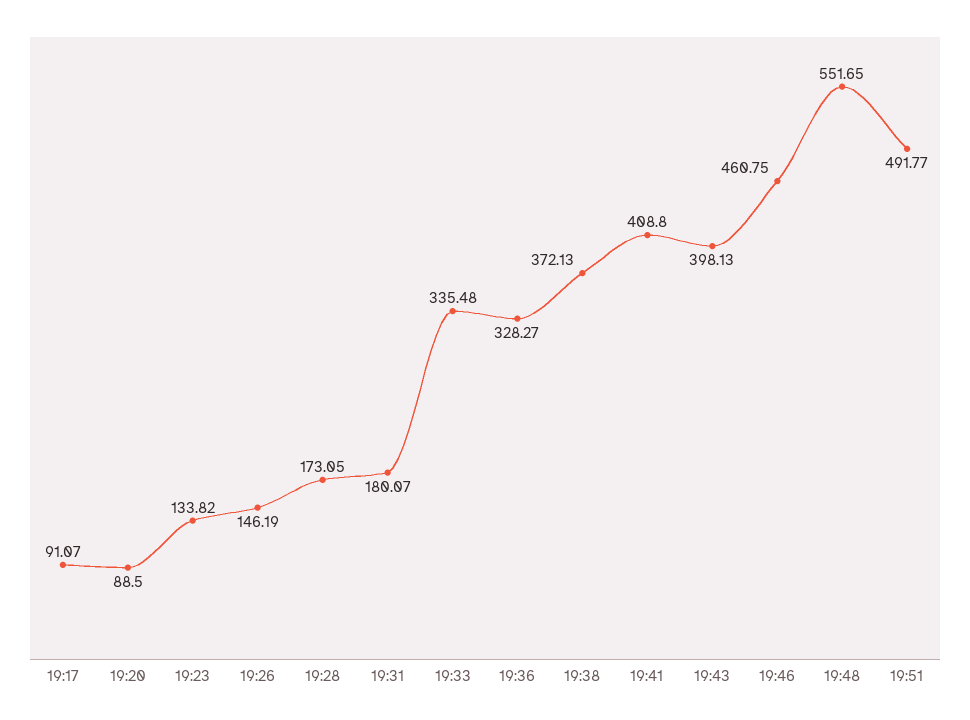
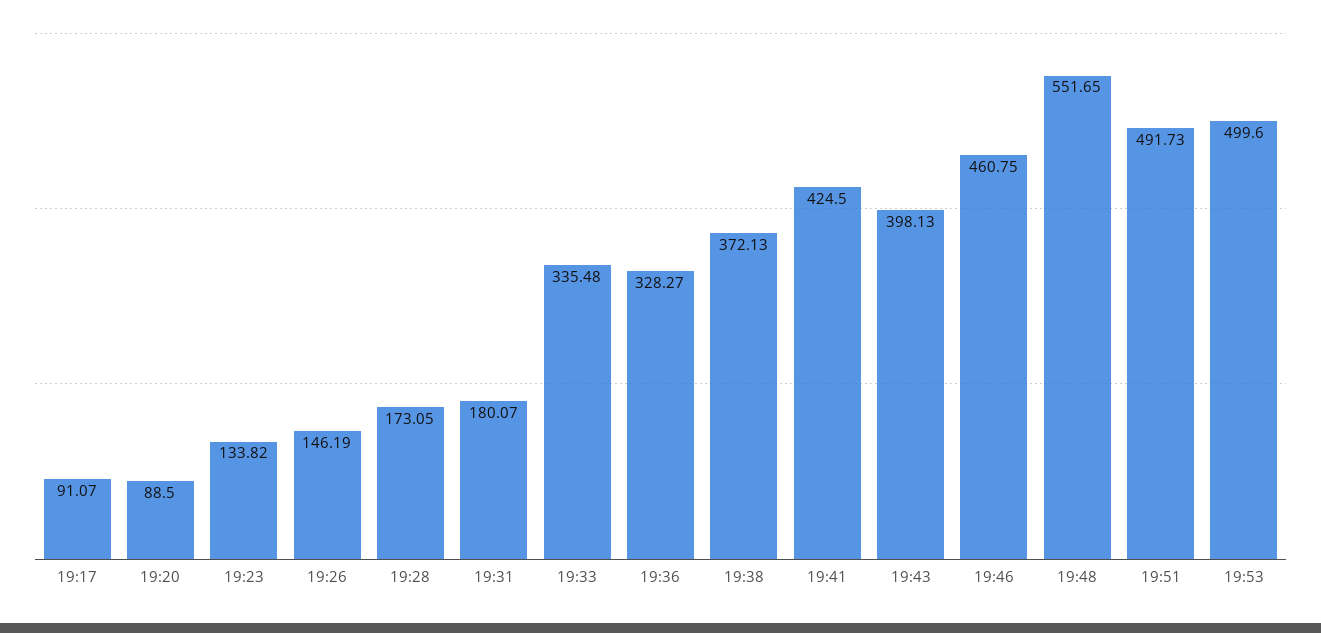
19:41: 408.8 -> 424.5
19:51: 491.77 -> 491.73
19:53: none -> 499.6

